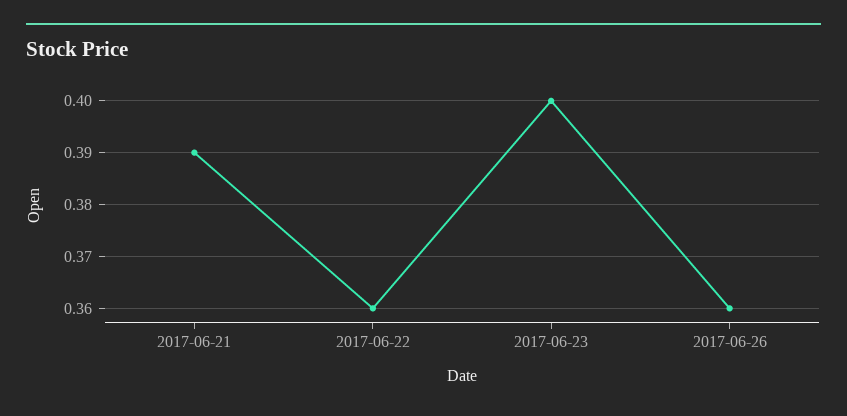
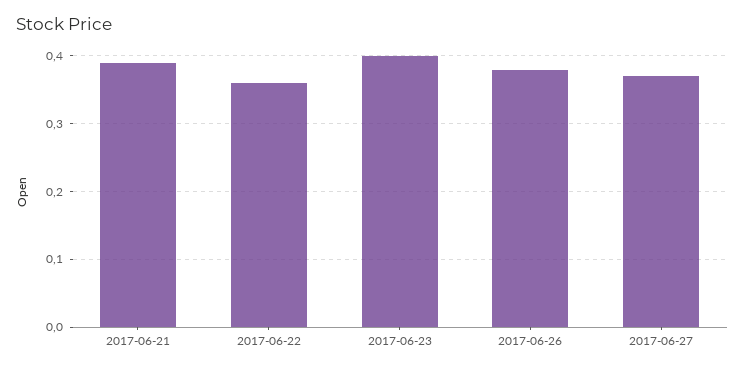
2017-06-26: 0.36 -> 0.38
2017-06-27: none -> 0.37

